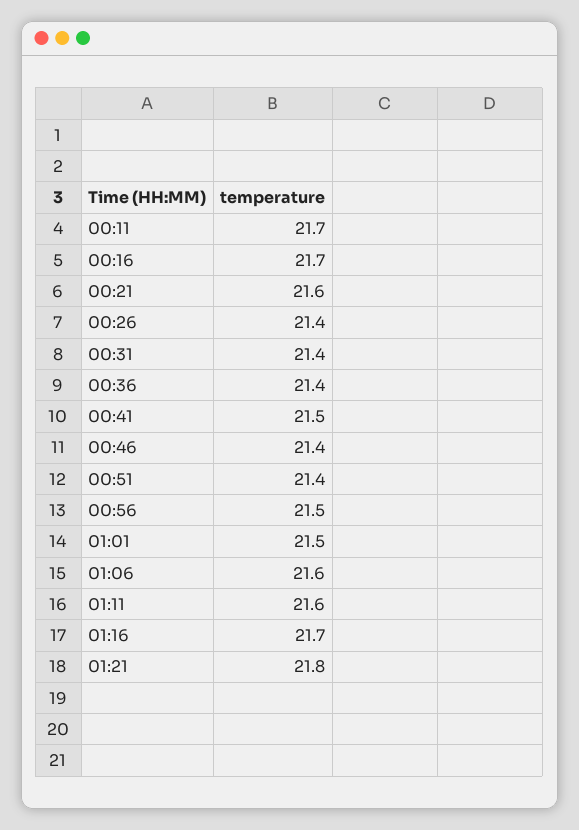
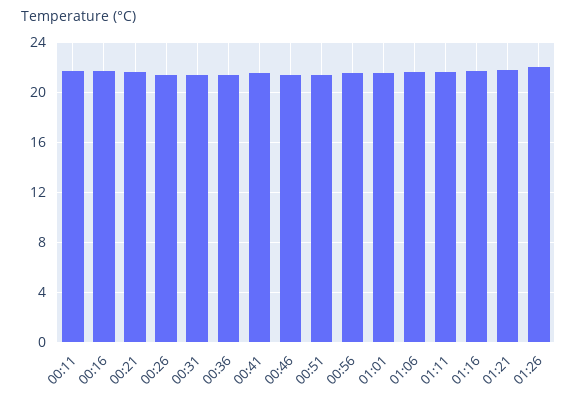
01:26: none -> 22

